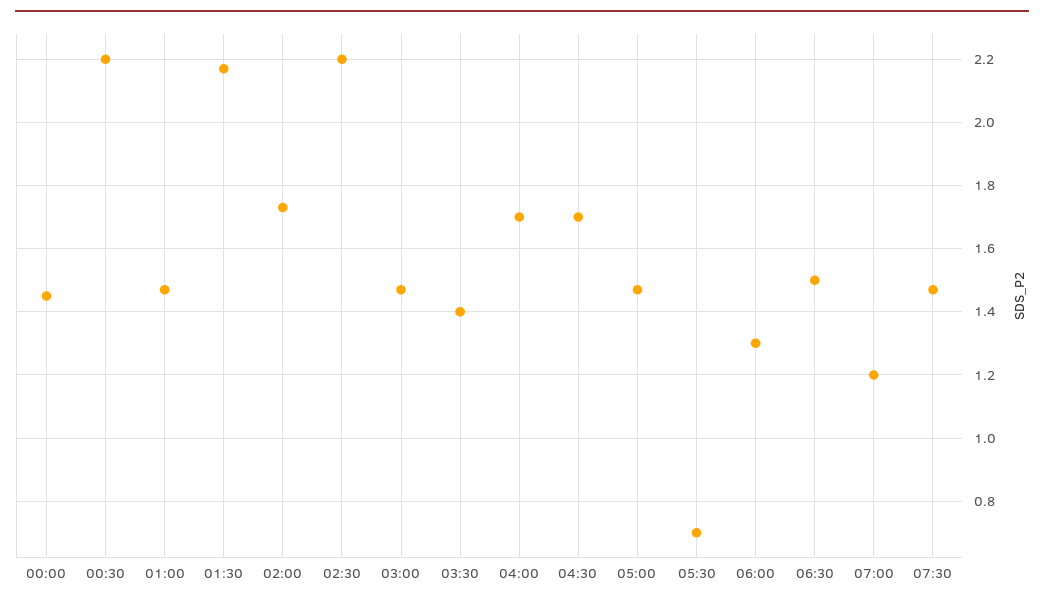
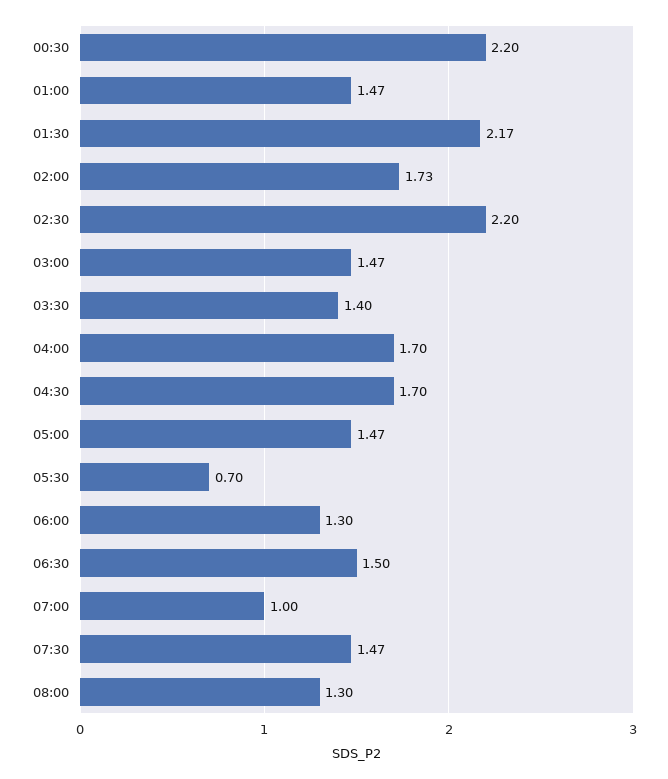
00:00: 1.45 -> none
07:00: 1.2 -> 1
08:00: none -> 1.3

